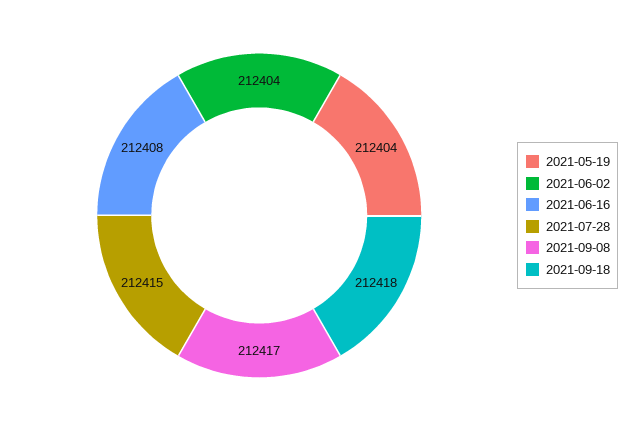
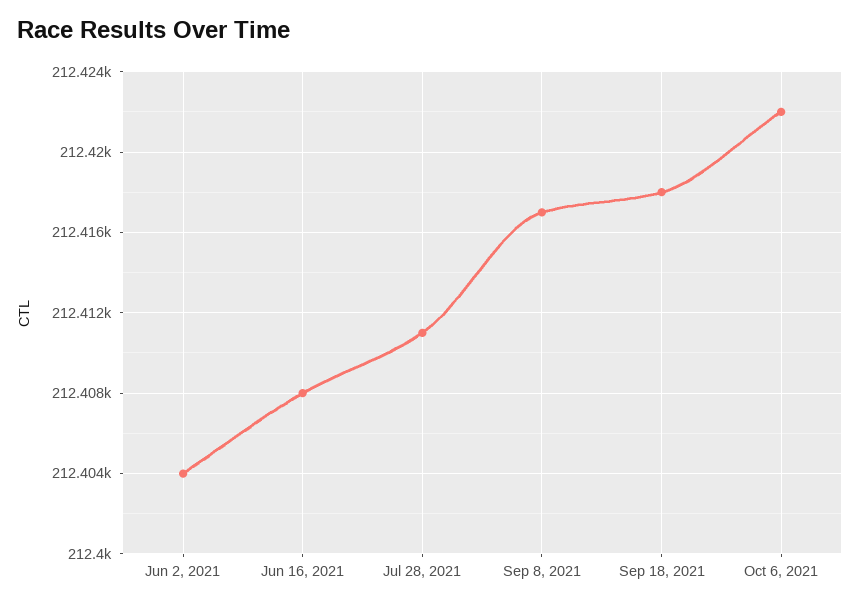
2021-05-19: 212404 -> none
2021-07-28: 212415 -> 212411
Oct 6, 2021: none -> 212422

